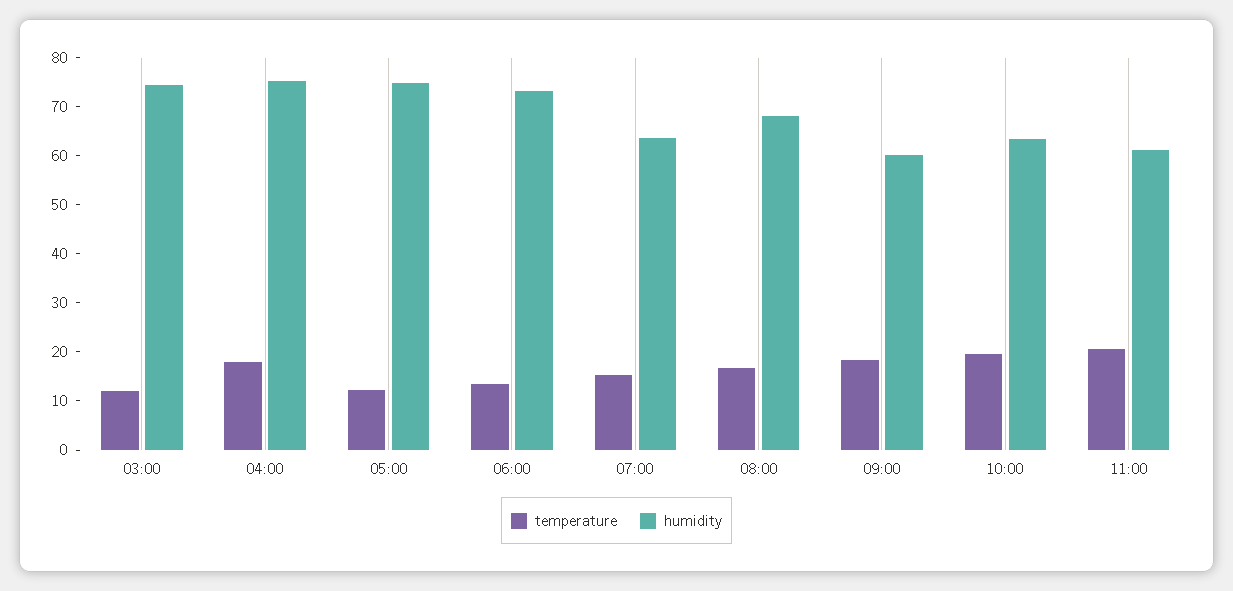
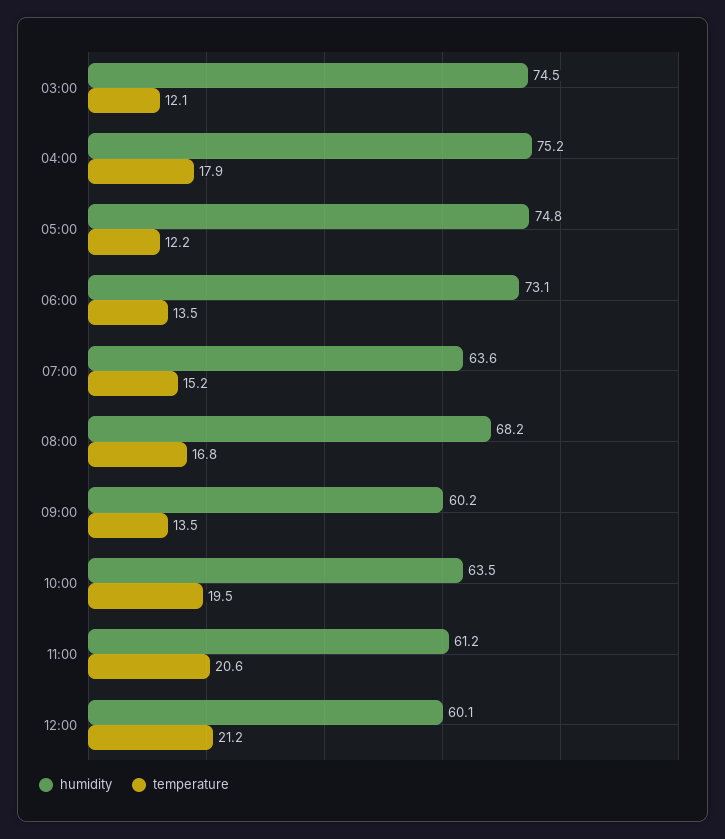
temperature, 09:00: 18 -> 13.5
humidity, 12:00: none -> 60.1
temperature, 12:00: none -> 21.2

